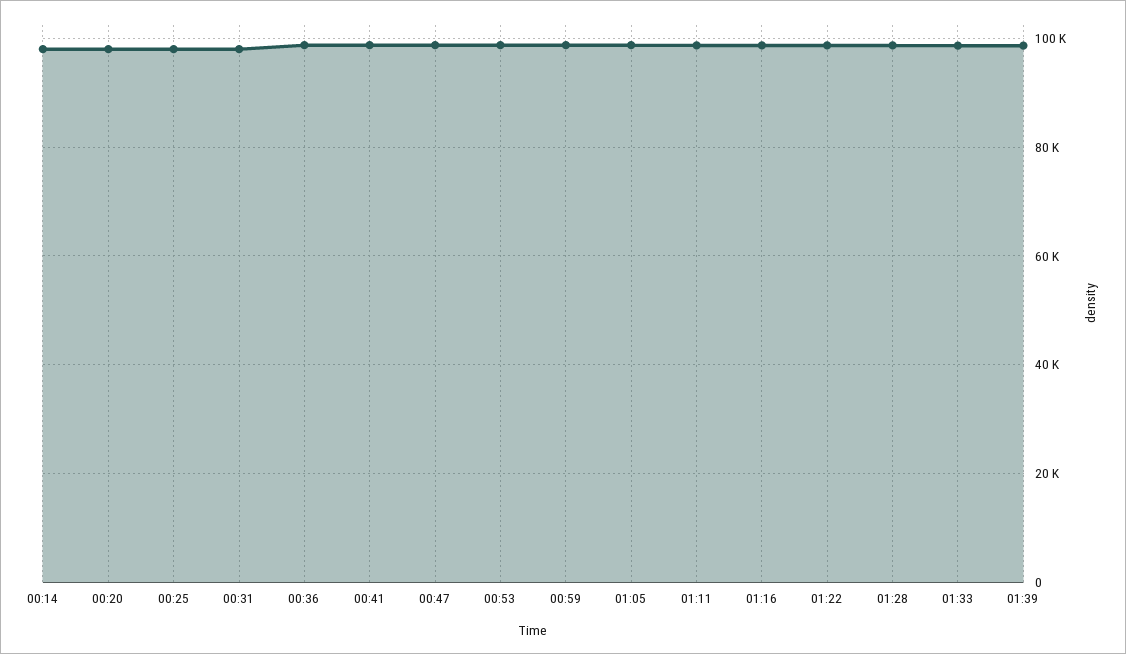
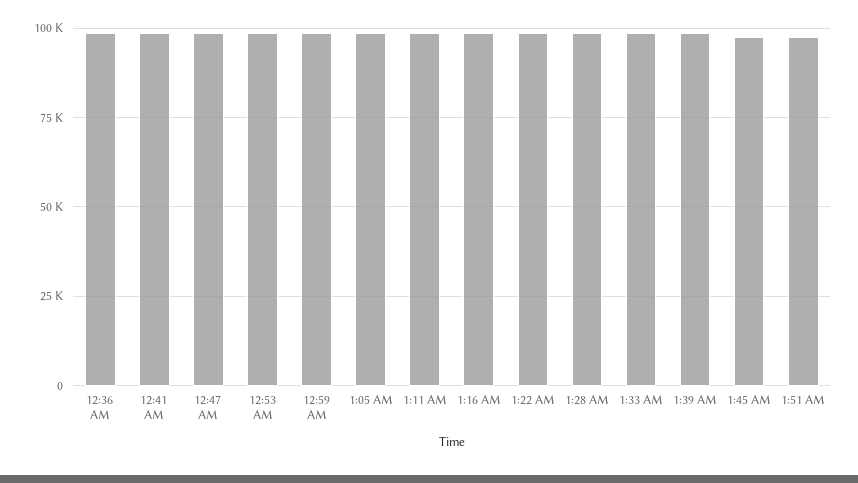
00:14: 98000 -> none
00:20: 98000 -> none
00:25: 98000 -> none
00:31: 98000 -> none
1:45 AM: none -> 97500
1:51 AM: none -> 97500

